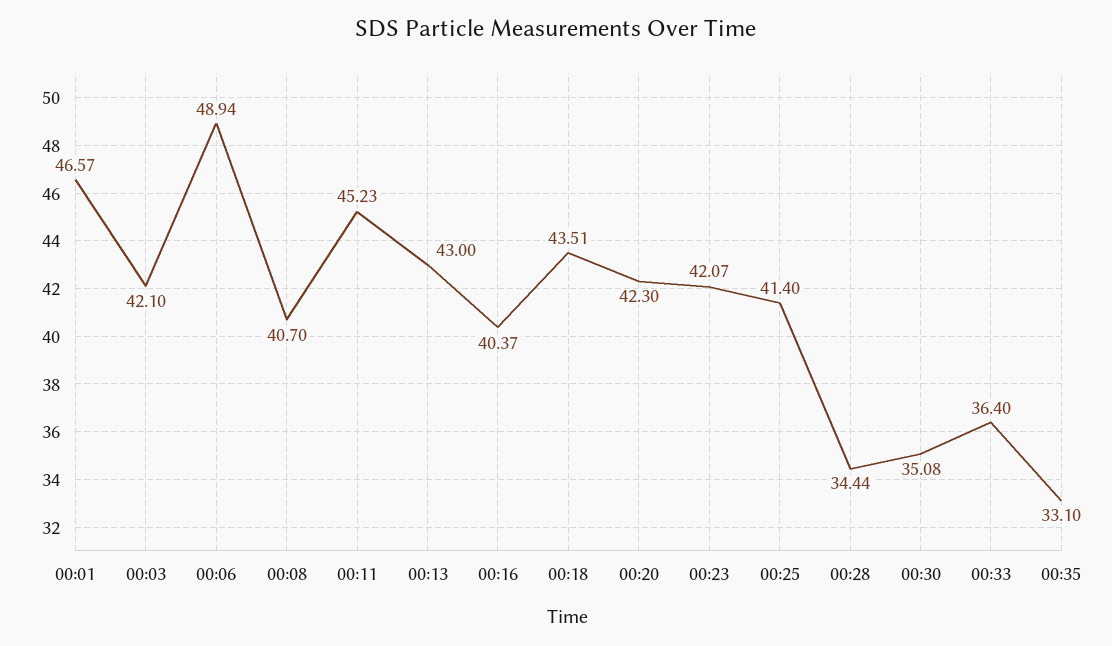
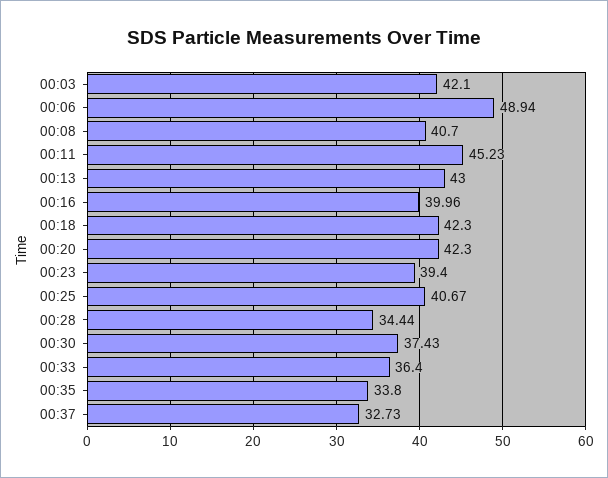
00:01: 46.57 -> none
00:16: 40.37 -> 39.96
00:18: 43.51 -> 42.3
00:23: 42.07 -> 39.4
00:25: 41.4 -> 40.67
00:30: 35.08 -> 37.43
00:35: 33.1 -> 33.8
00:37: none -> 32.73

